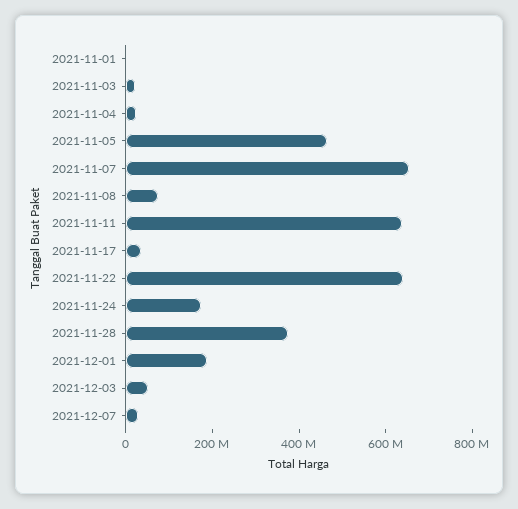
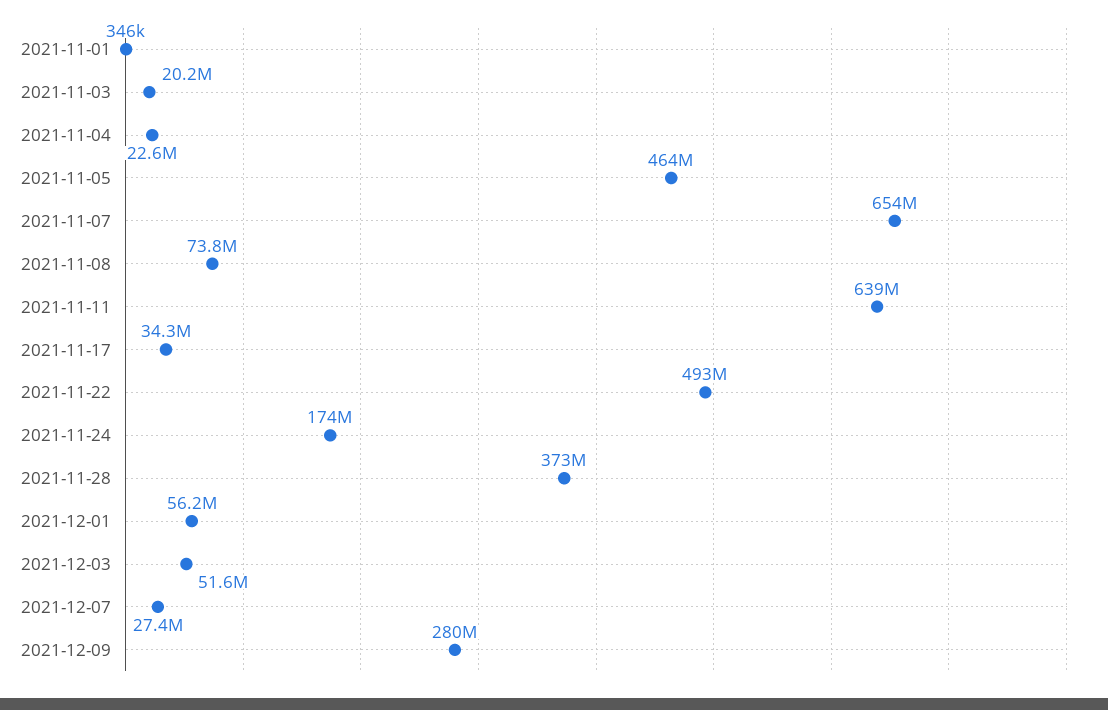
2021-11-22: 650000000 -> 493000000
2021-12-01: 200000000 -> 56200000
2021-12-09: none -> 280000000

